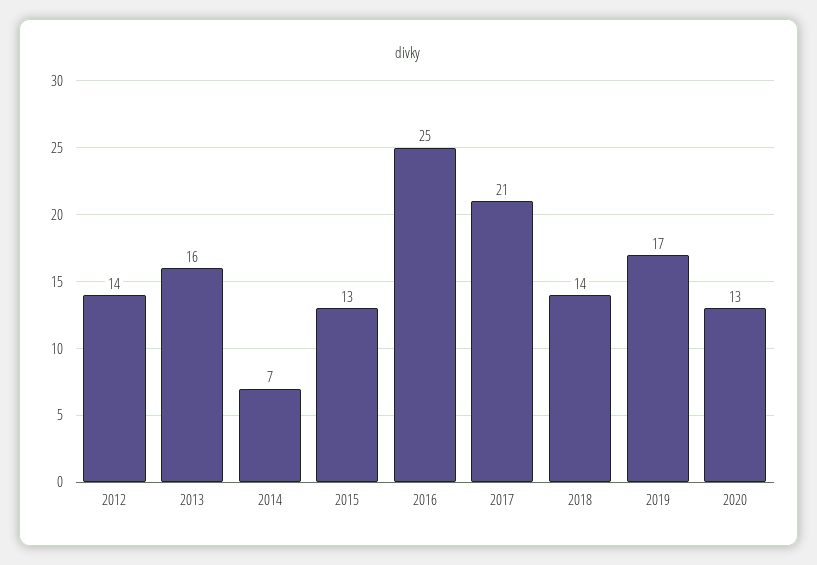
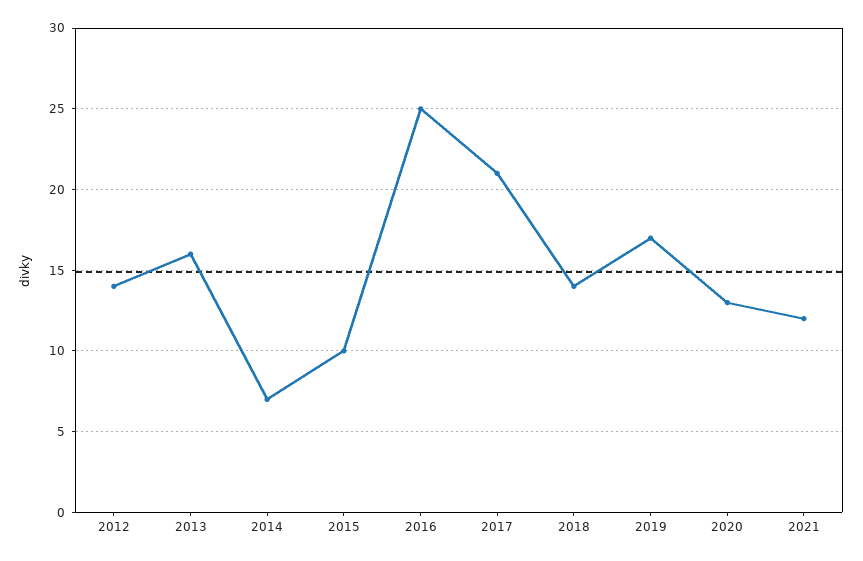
2015: 13 -> 10
2021: none -> 12

